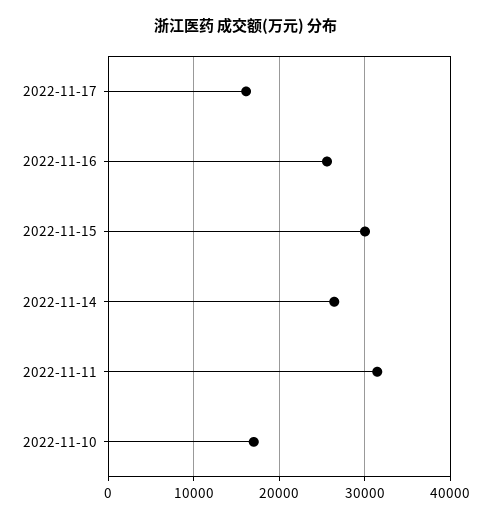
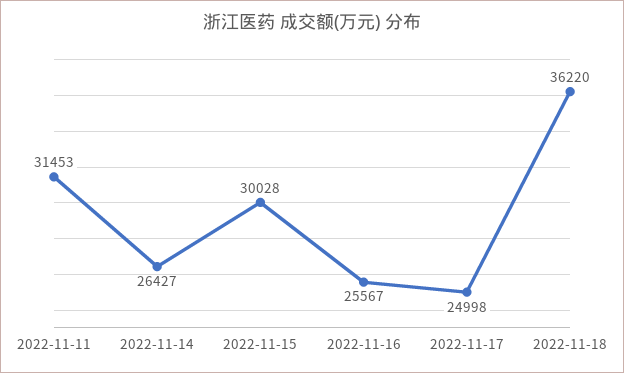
2022-11-17: 16000 -> 24998
2022-11-10: 17000 -> none
2022-11-18: none -> 36220

